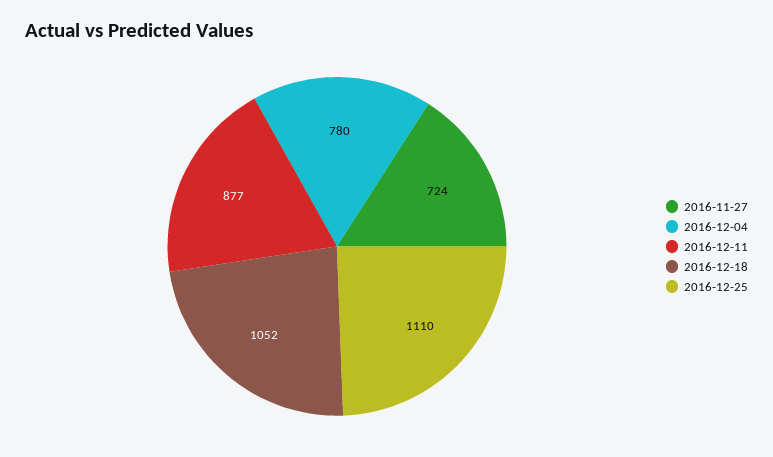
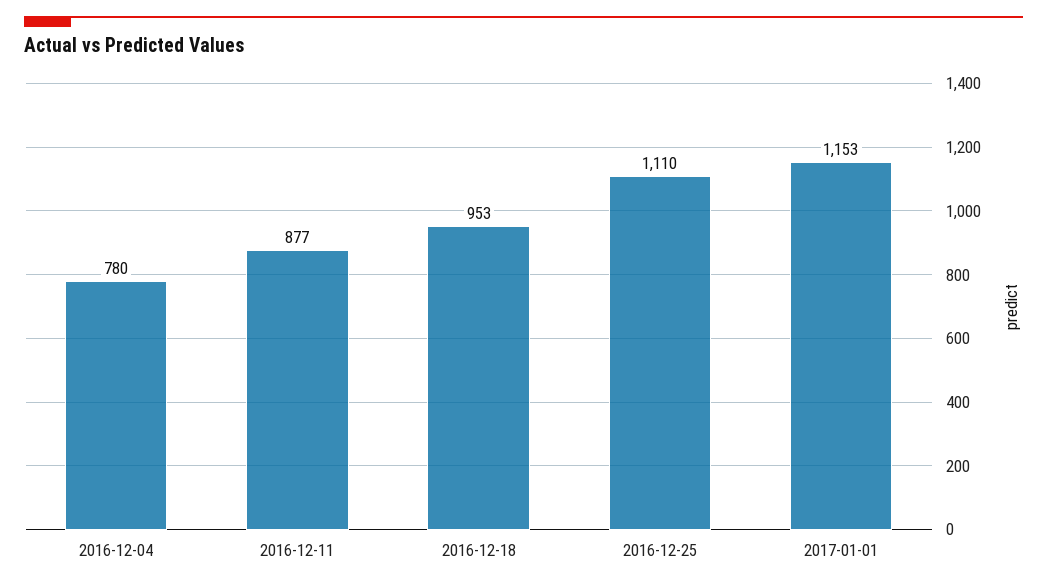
2016-11-27: 724 -> none
2016-12-18: 1052 -> 953
2017-01-01: none -> 1153

